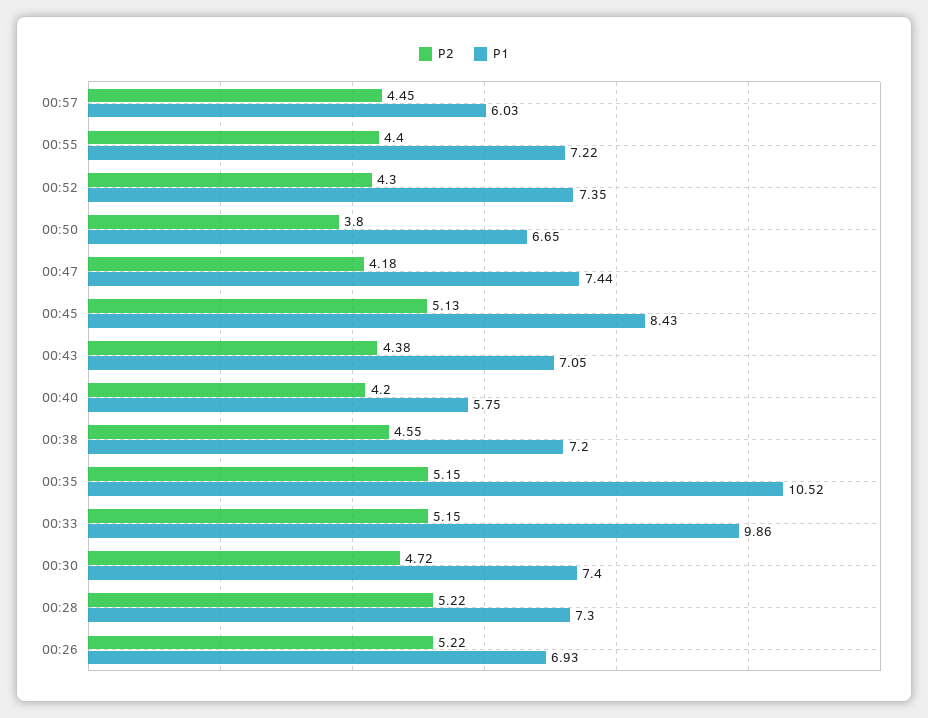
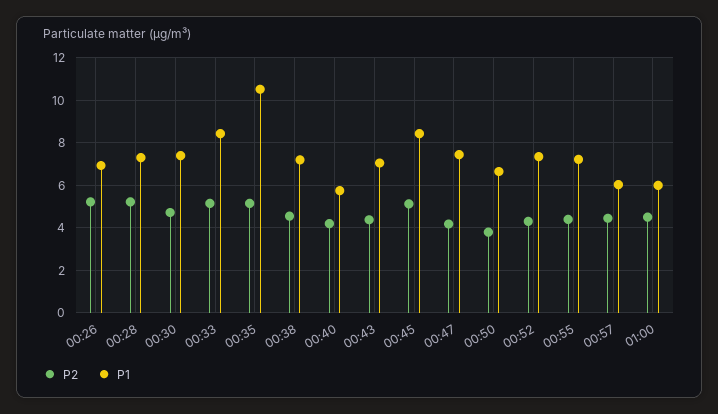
P1, 00:33: 9.86 -> 8.5
P2, 01:00: none -> 4.5
P1, 01:00: none -> 6

